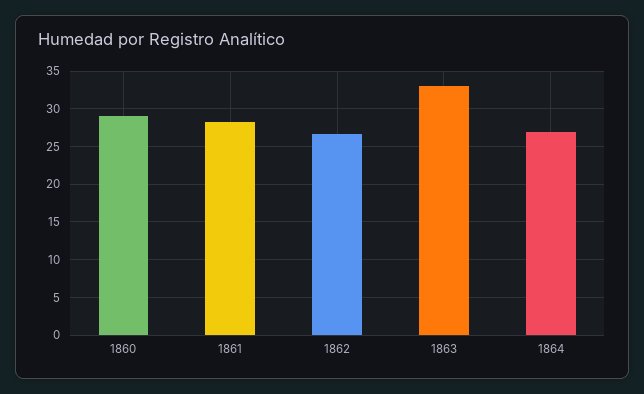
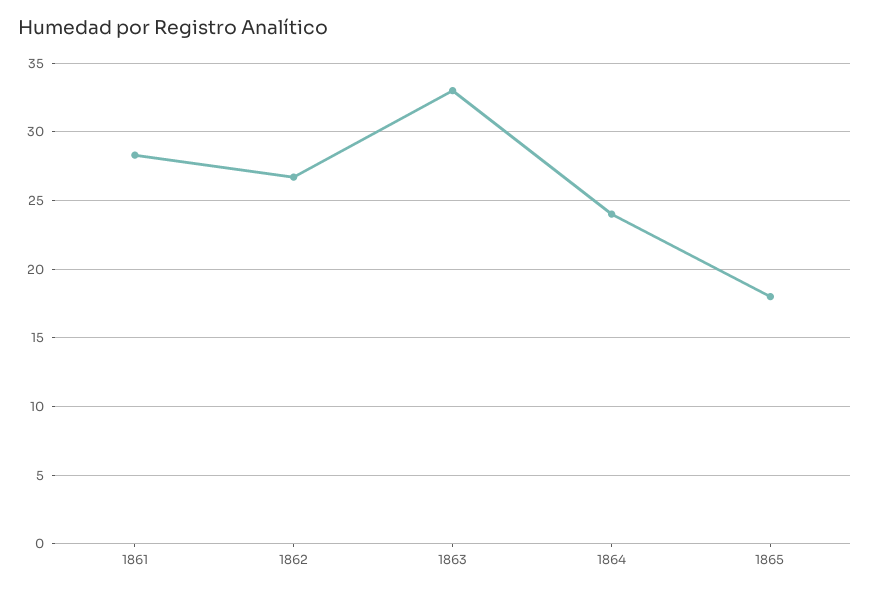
1860: 29 -> none
1864: 27 -> 24
1865: none -> 18

